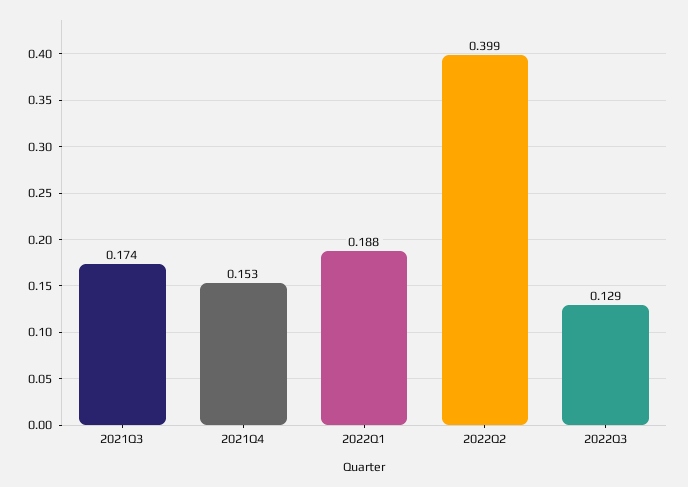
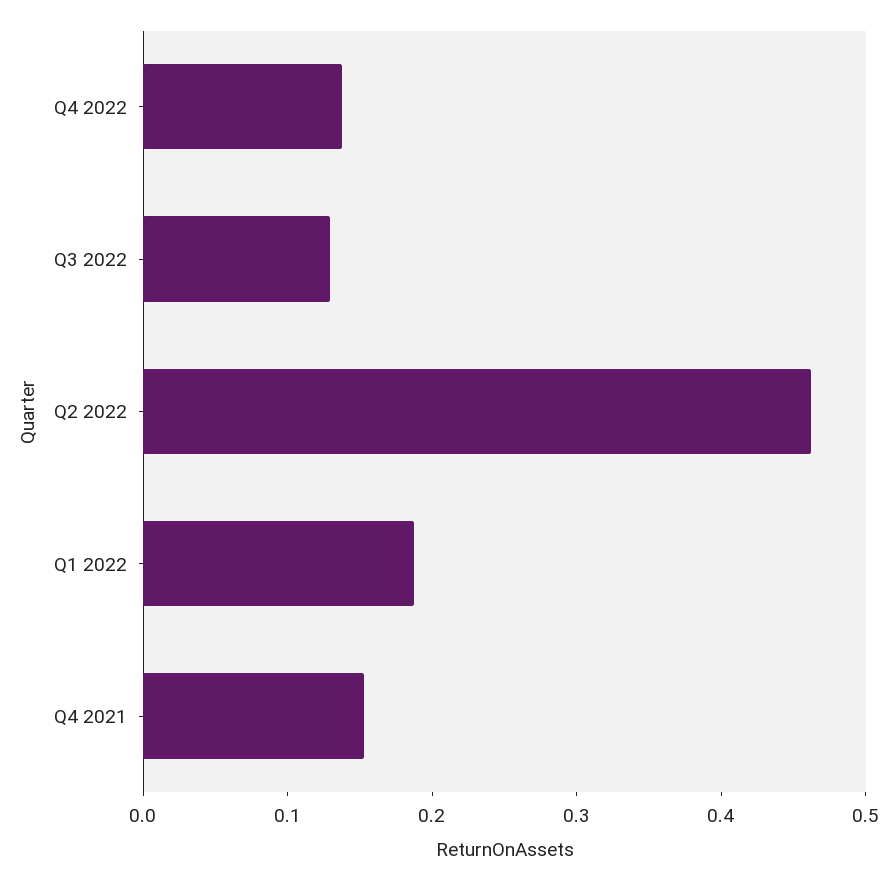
2021Q3: 0.174 -> none
2022Q2: 0.399 -> 0.46
Q4 2022: none -> 0.14

